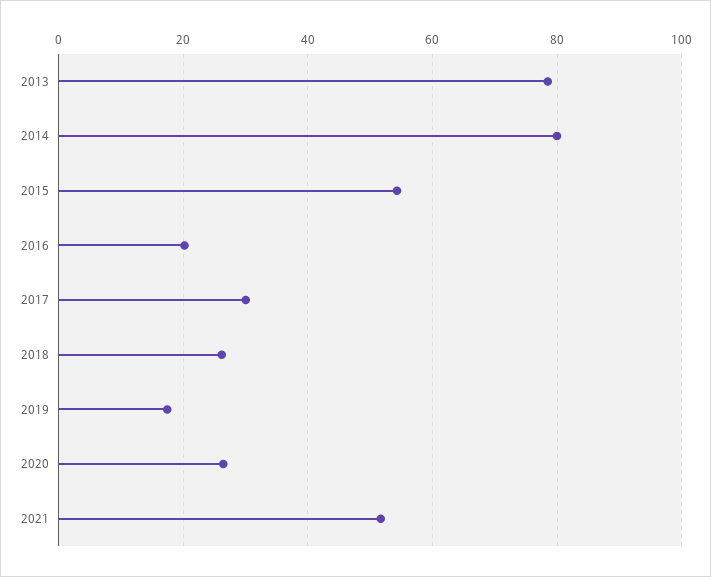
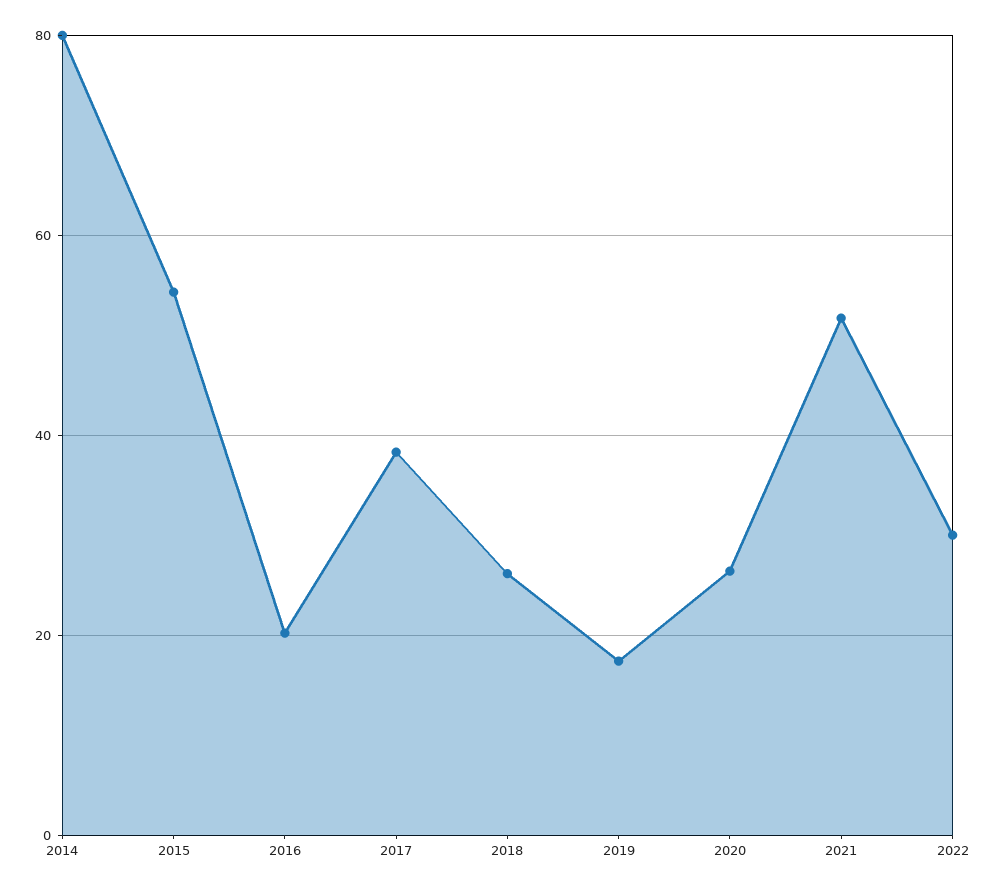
2013: 78 -> none
2017: 30 -> 38
2022: none -> 30

